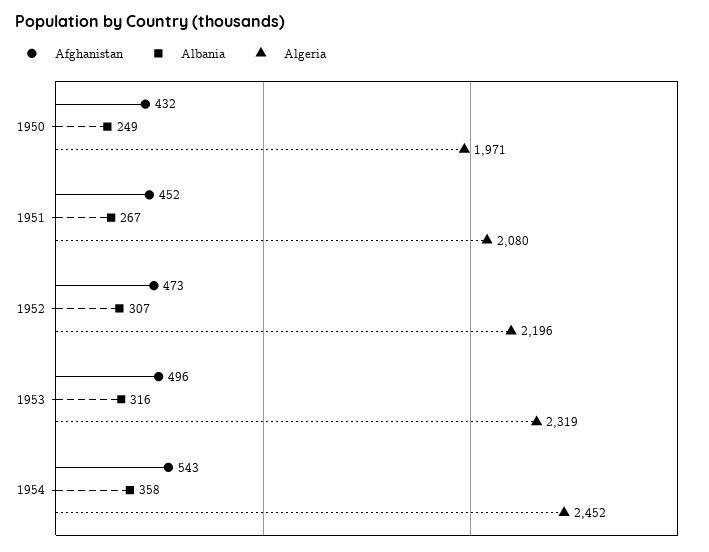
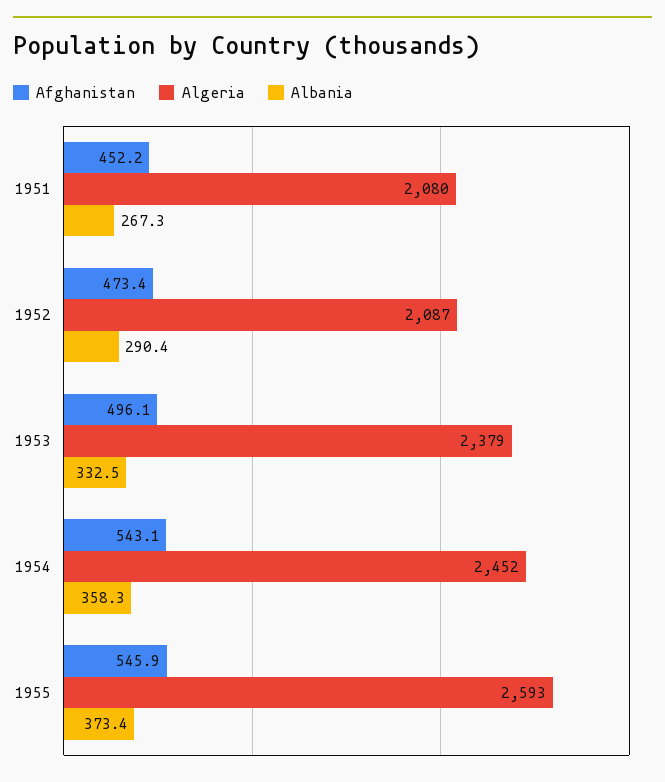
Afghanistan, 1950: 432 -> none
Albania, 1950: 249 -> none
Algeria, 1950: 1971 -> none
Albania, 1952: 307 -> 290.4
Algeria, 1952: 2196 -> 2087
Albania, 1953: 316 -> 332.5
Algeria, 1953: 2319 -> 2379
Afghanistan, 1955: none -> 545.9
Algeria, 1955: none -> 2593
Albania, 1955: none -> 373.4

